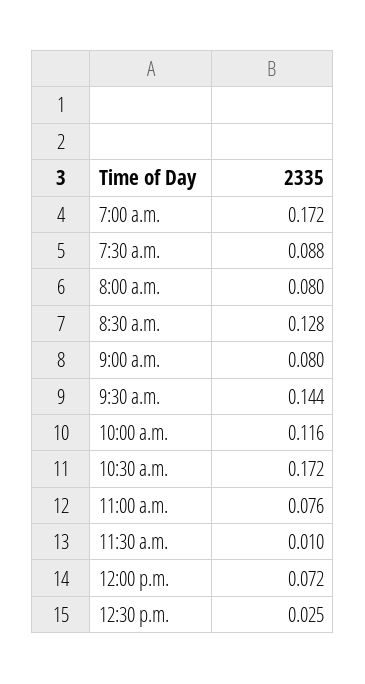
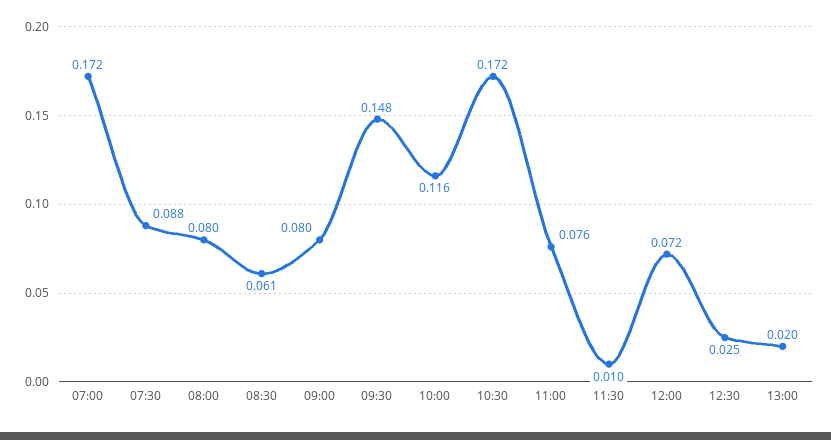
8:30 a.m.: 0.128 -> 0.061
9:30 a.m.: 0.144 -> 0.148
13:00: none -> 0.02

